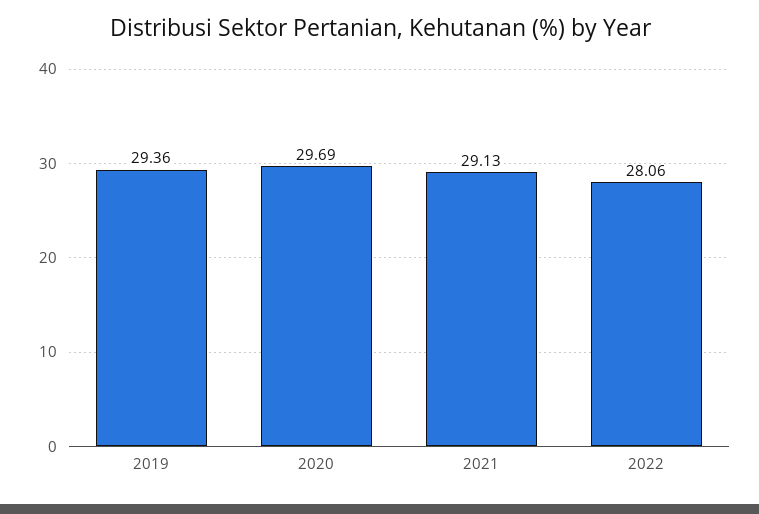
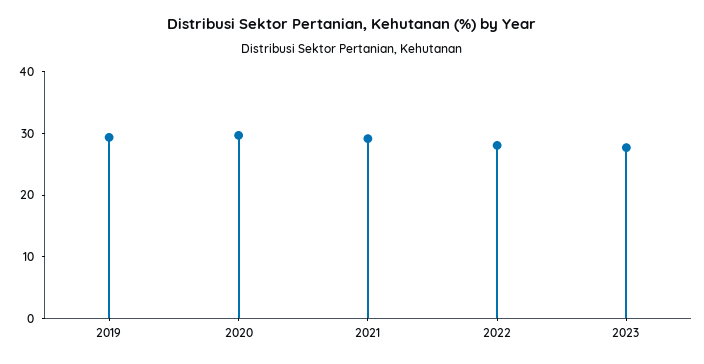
2023: none -> 28

